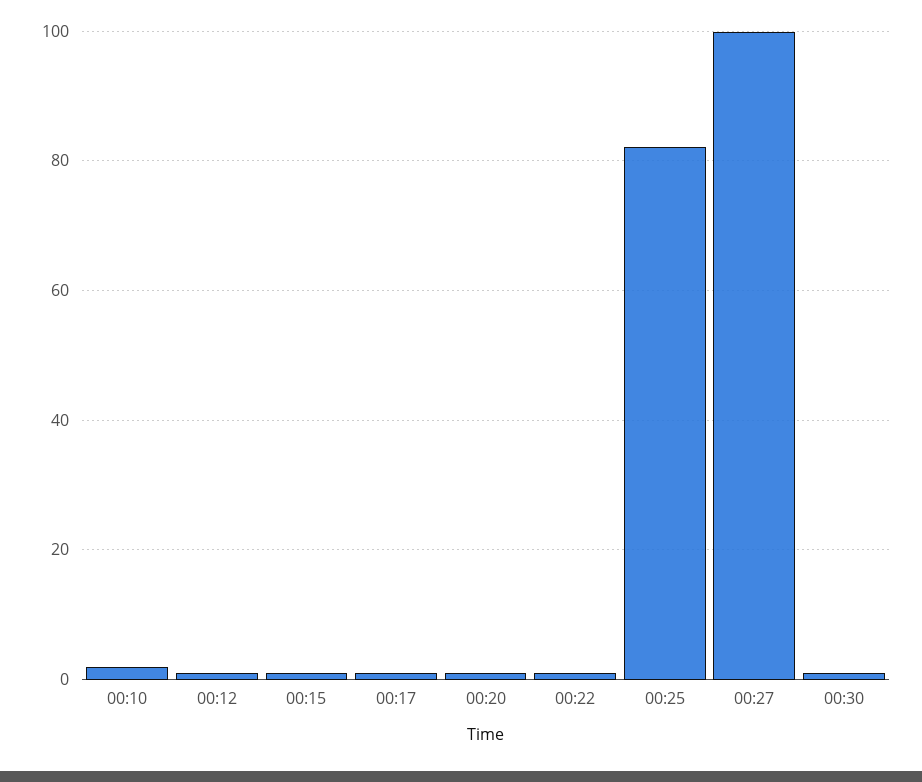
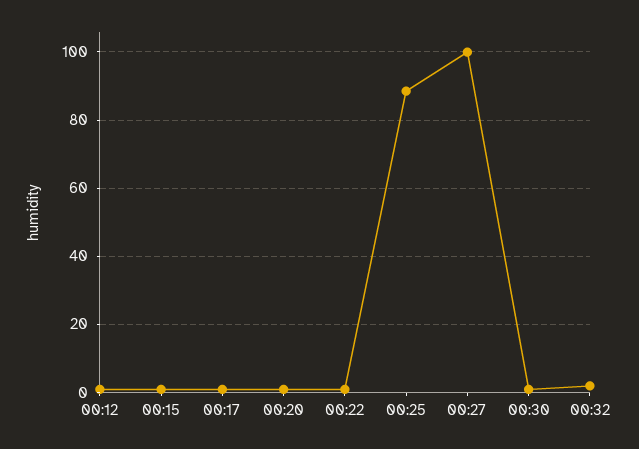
00:10: 2 -> none
00:25: 82 -> 88
00:32: none -> 2

